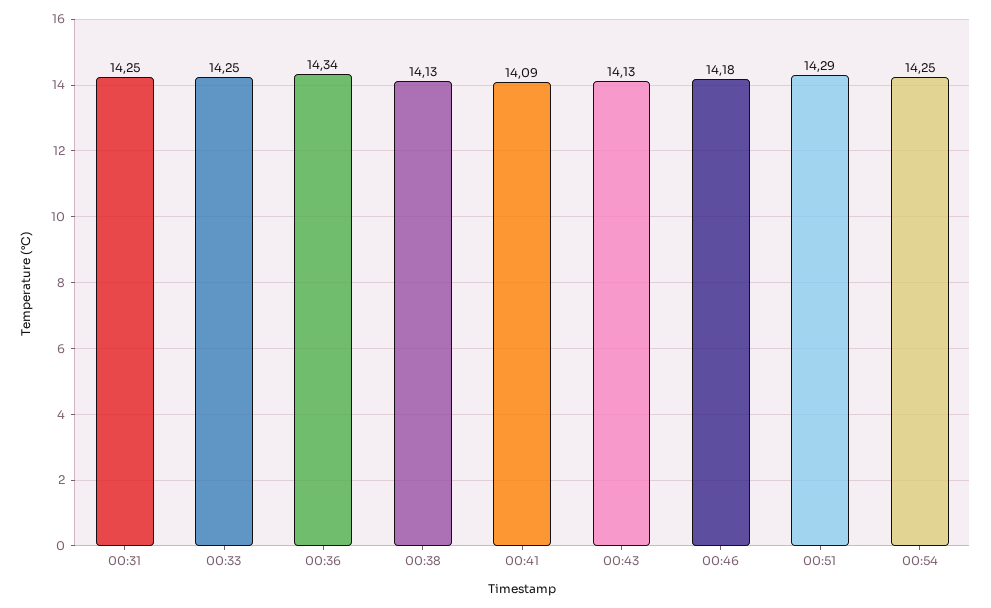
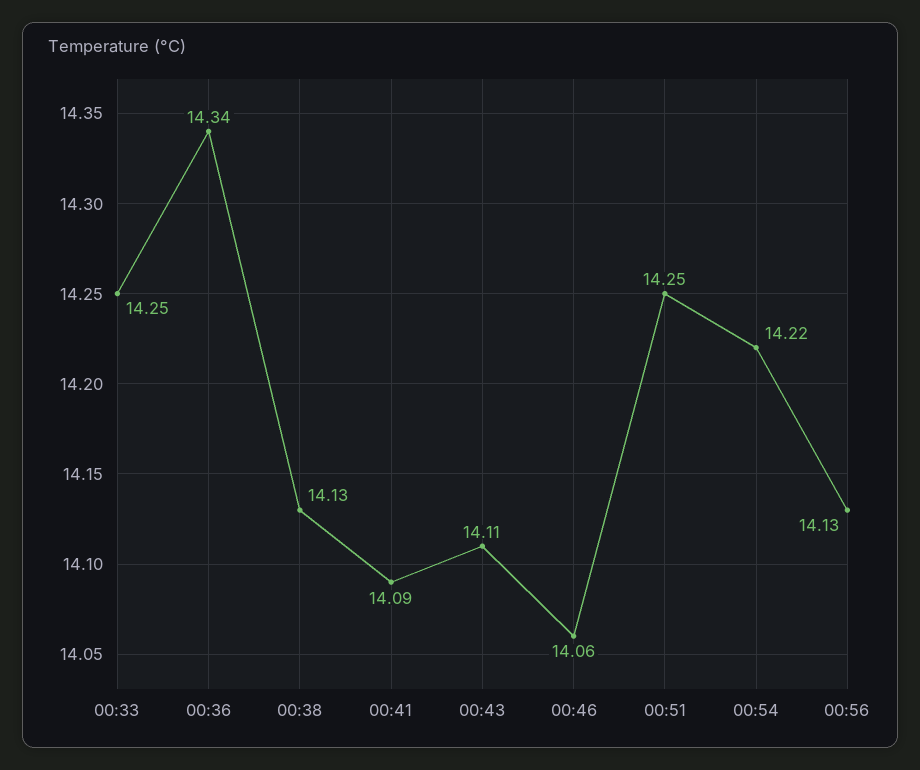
00:31: 14.25 -> none
00:43: 14.13 -> 14.11
00:46: 14.18 -> 14.06
00:51: 14.29 -> 14.25
00:54: 14.25 -> 14.22
00:56: none -> 14.13

